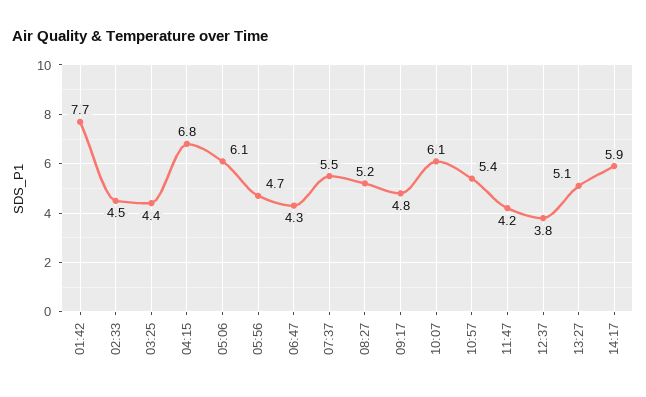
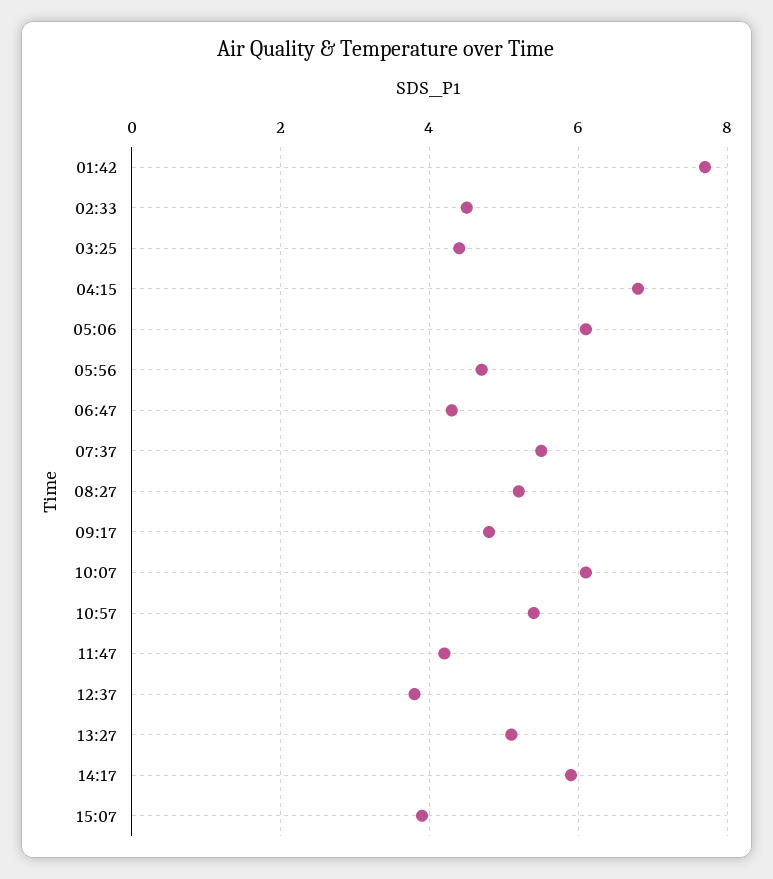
15:07: none -> 4

